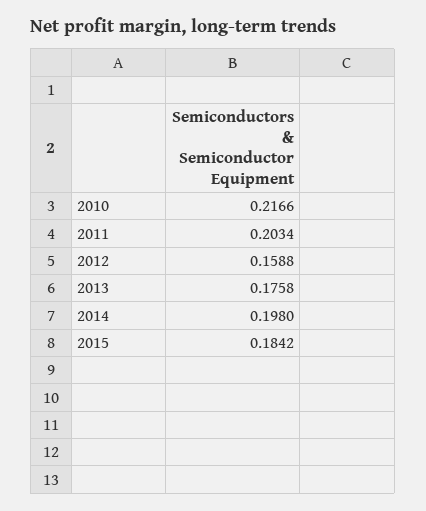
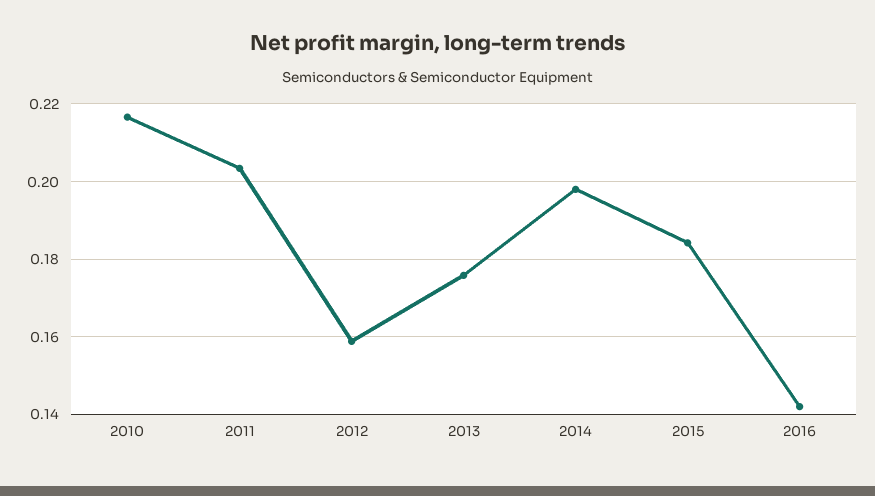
2016: none -> 0.142

